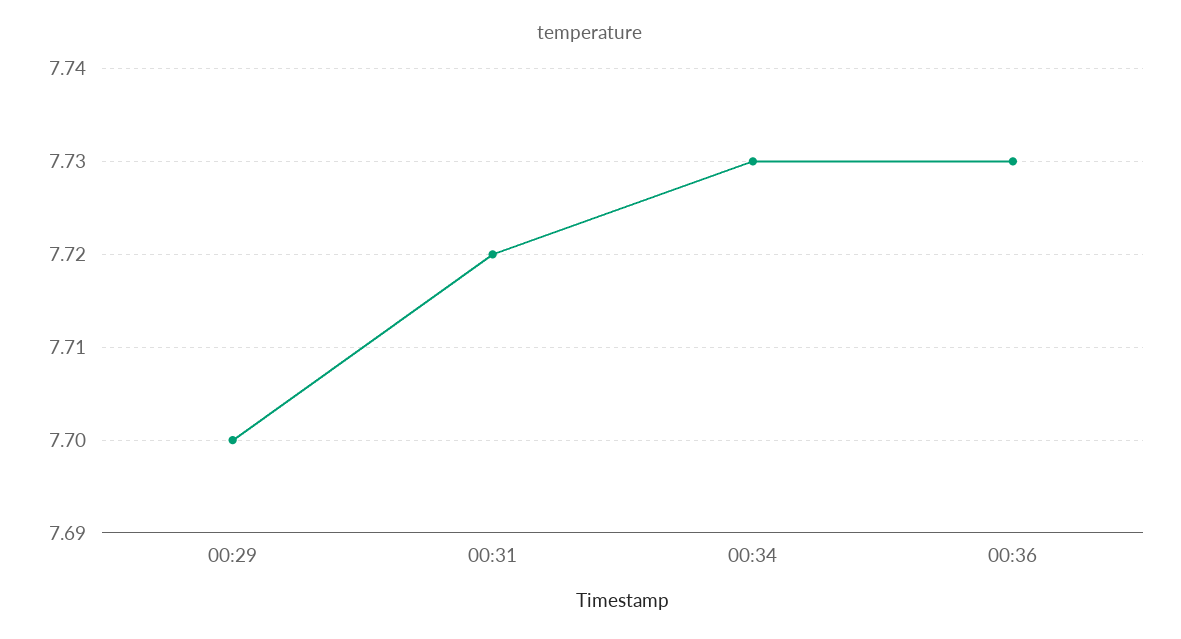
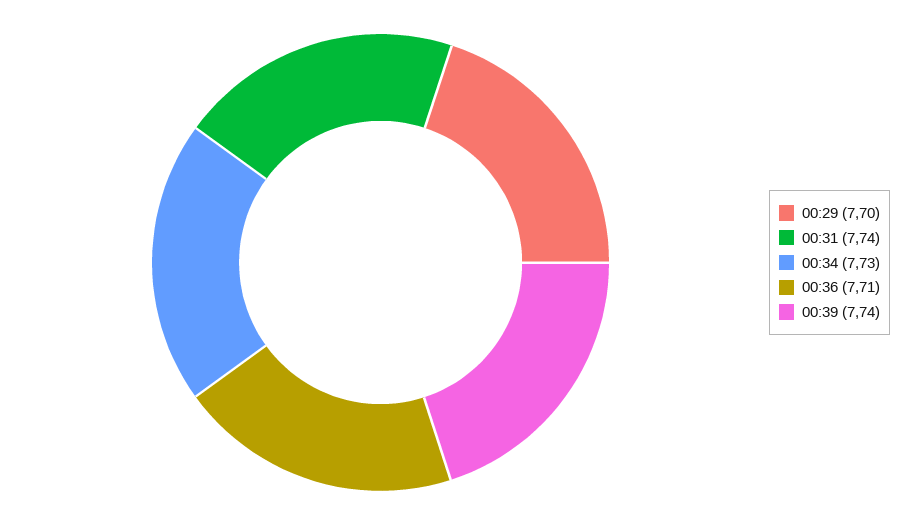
00:31: 7.72 -> 7.74
00:36: 7.73 -> 7.71
00:39: none -> 7.74

